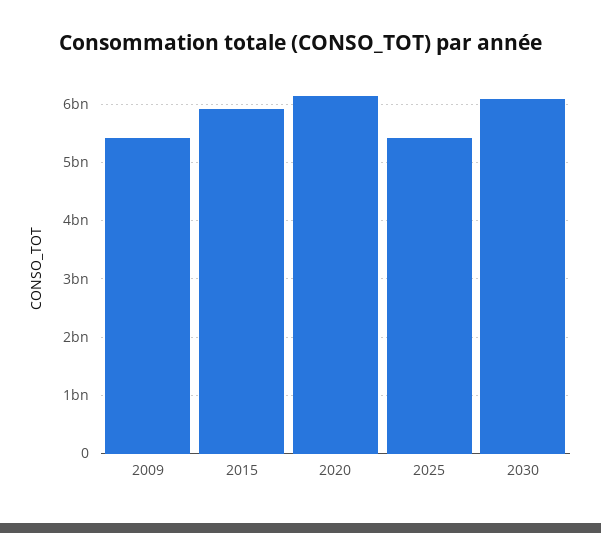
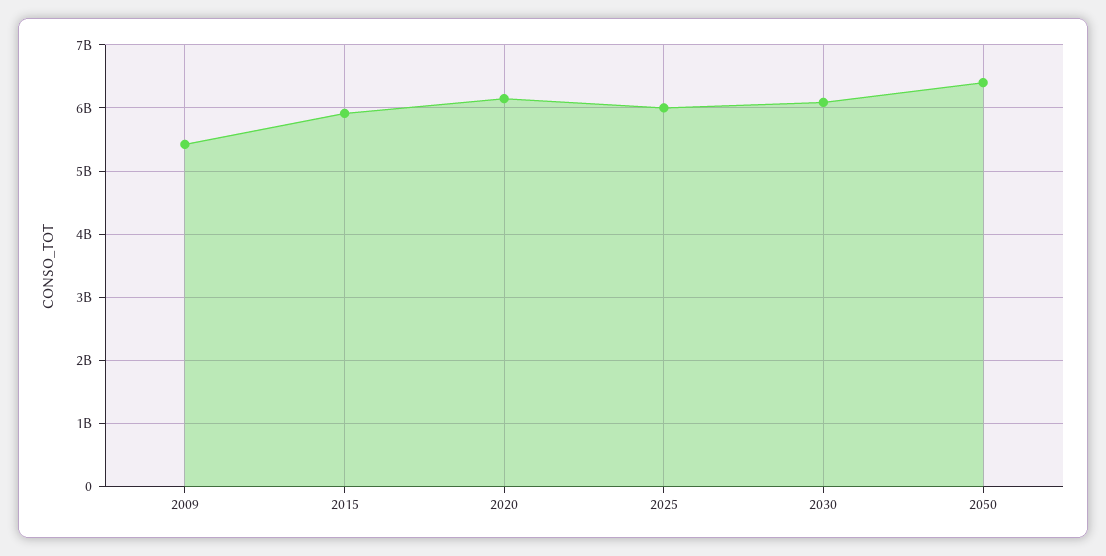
2025: 5400000000 -> 6000000000
2050: none -> 6400000000

